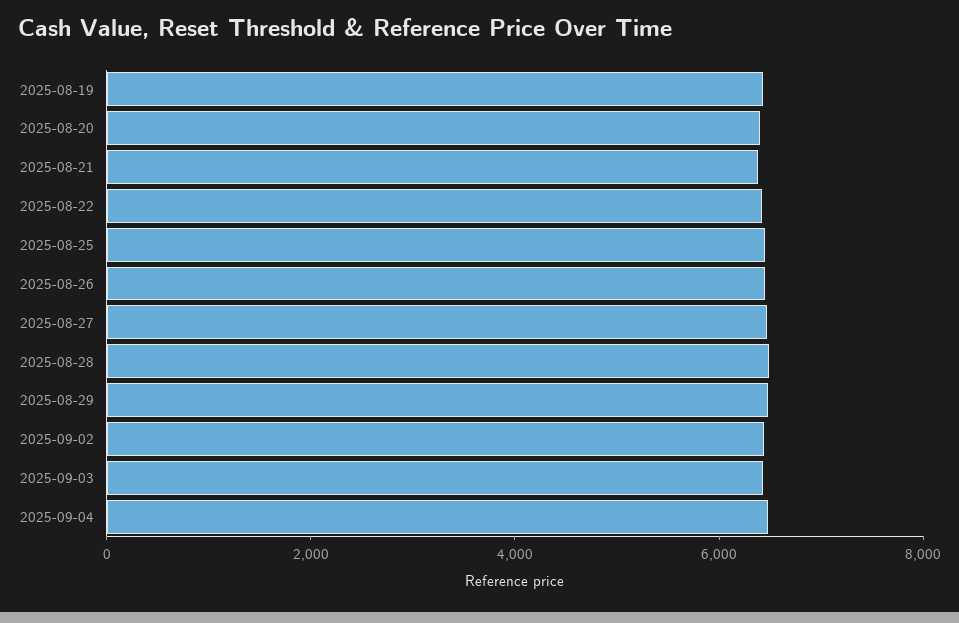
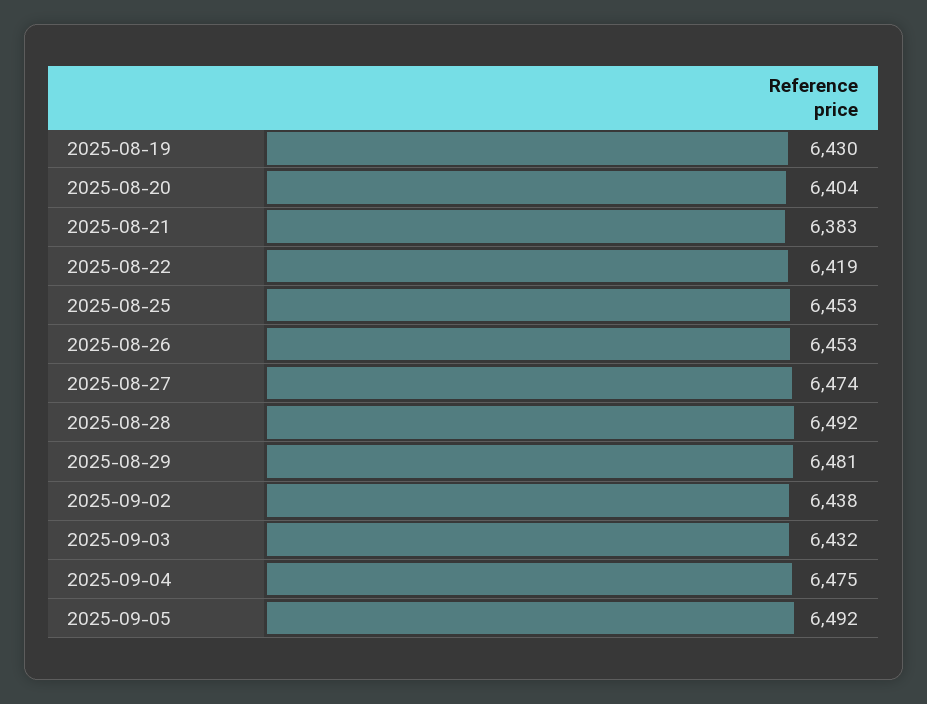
2025-09-05: none -> 6492

